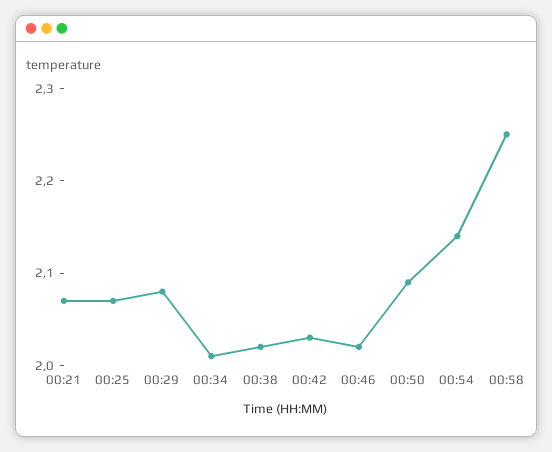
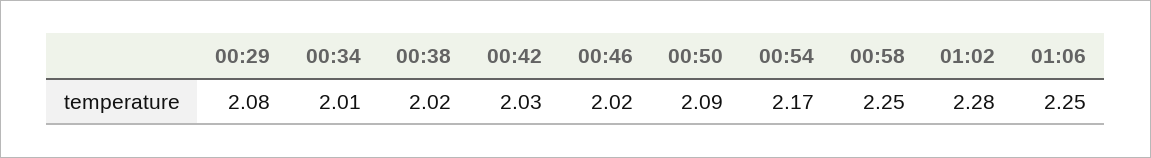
00:21: 2.07 -> none
00:25: 2.07 -> none
00:54: 2.14 -> 2.17
01:02: none -> 2.28
01:06: none -> 2.25

